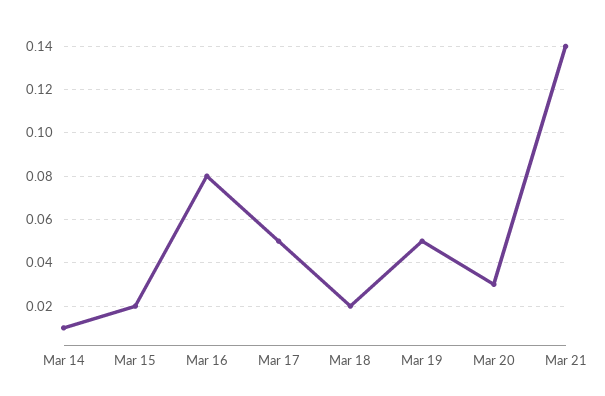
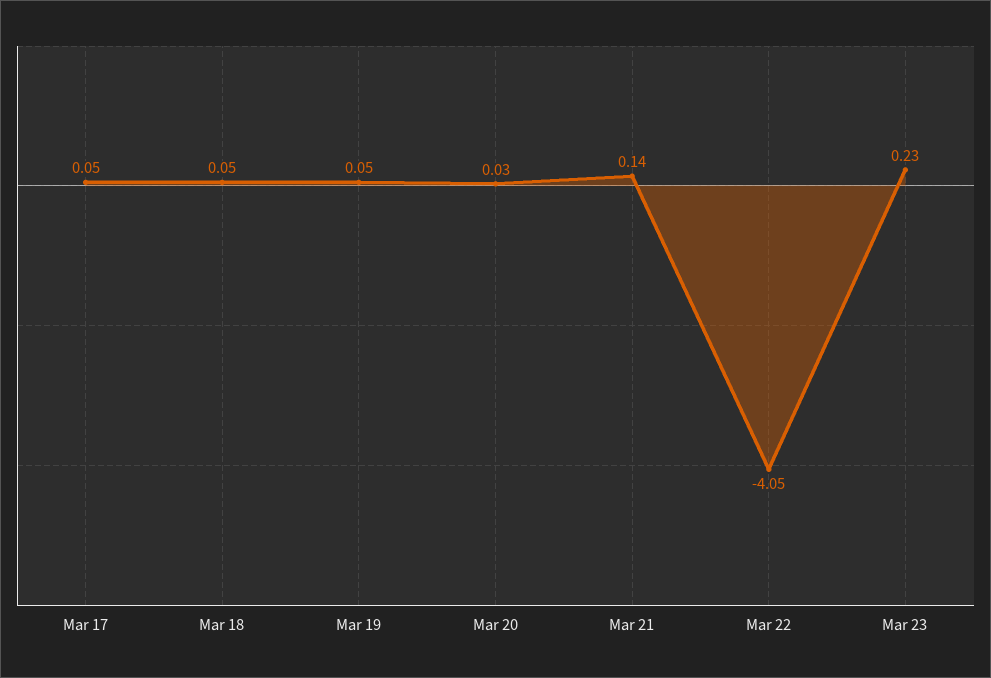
Mar 14: 0.01 -> none
Mar 15: 0.02 -> none
Mar 16: 0.08 -> none
Mar 18: 0.02 -> 0.05
Mar 22: none -> -4.05
Mar 23: none -> 0.23

